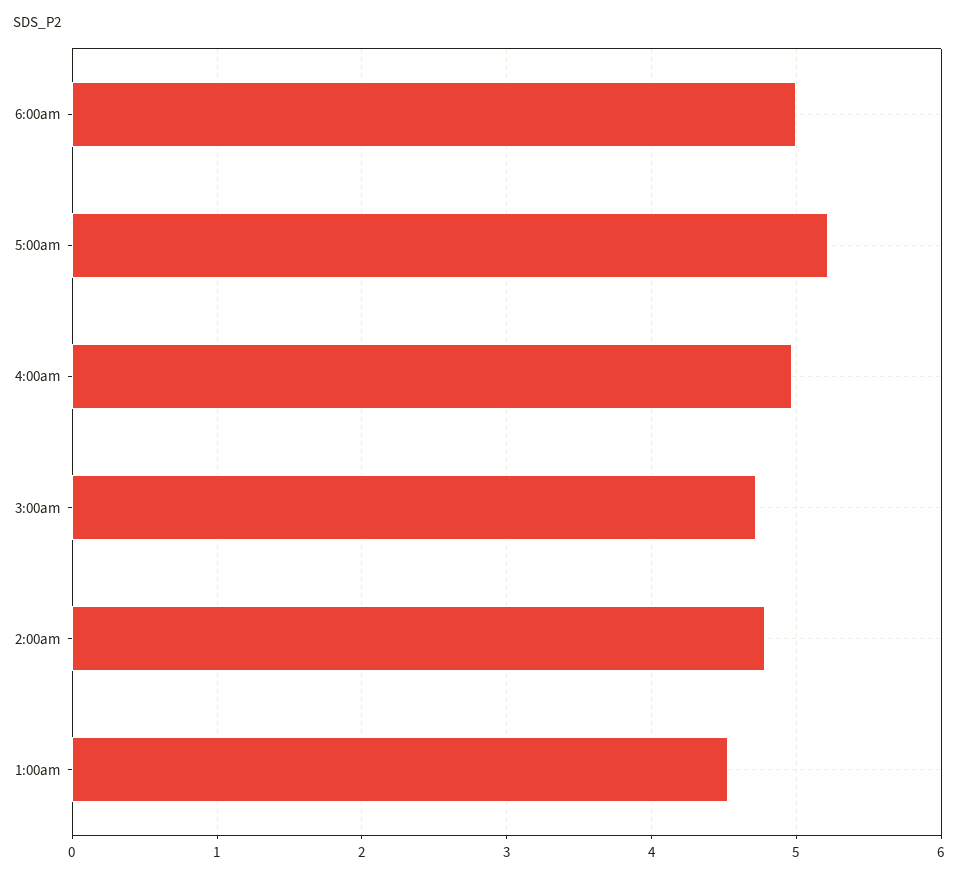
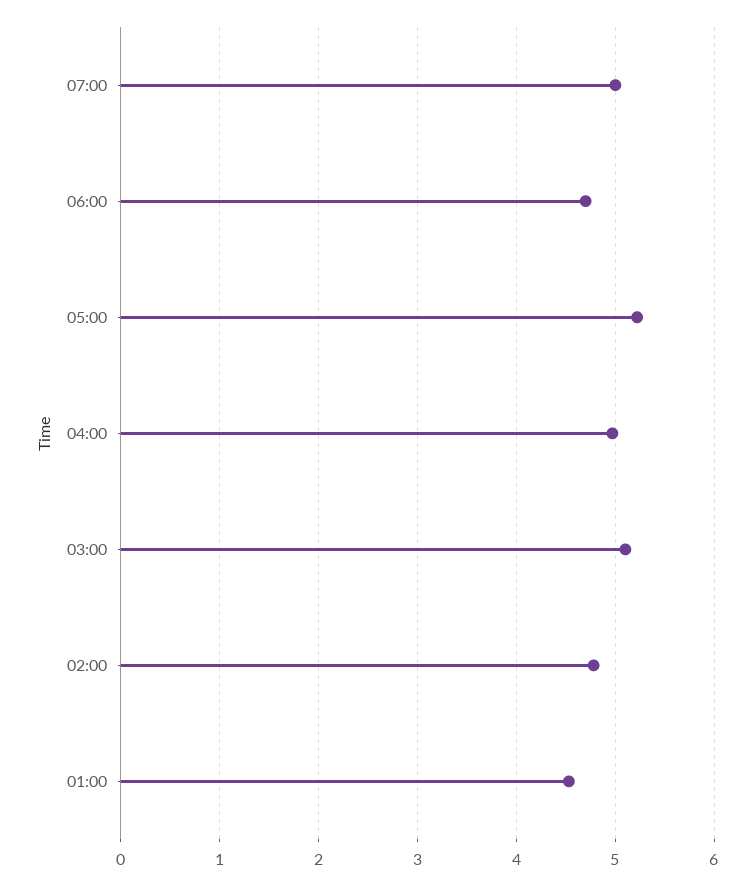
6:00am: 5 -> 4.7
3:00am: 4.7 -> 5.1
07:00: none -> 5

